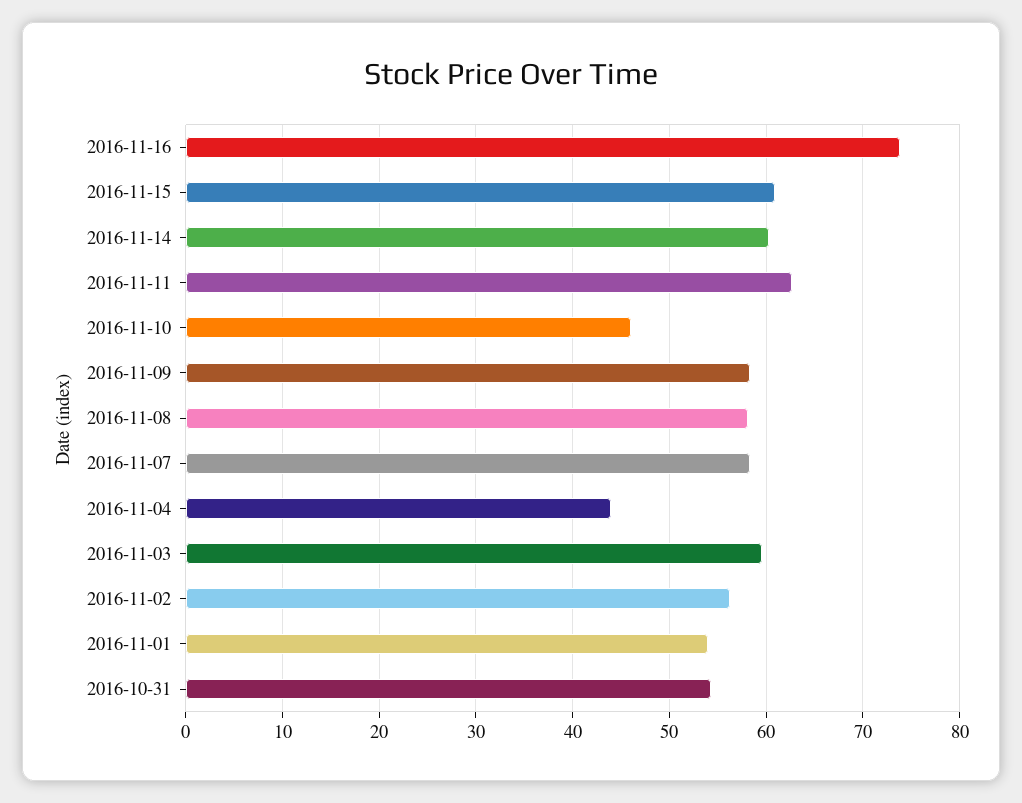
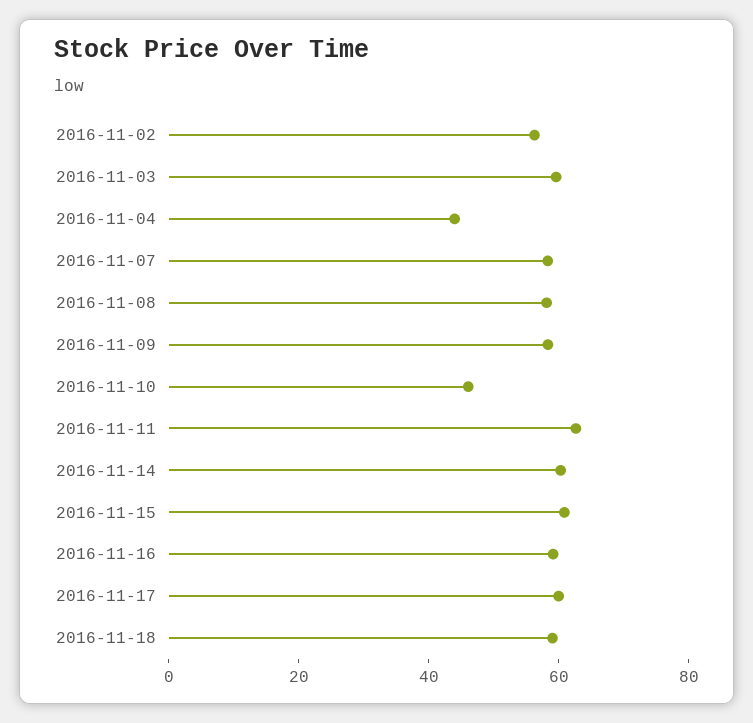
2016-11-16: 74 -> 60
2016-11-01: 54 -> none
2016-10-31: 54 -> none
2016-11-17: none -> 60
2016-11-18: none -> 60

